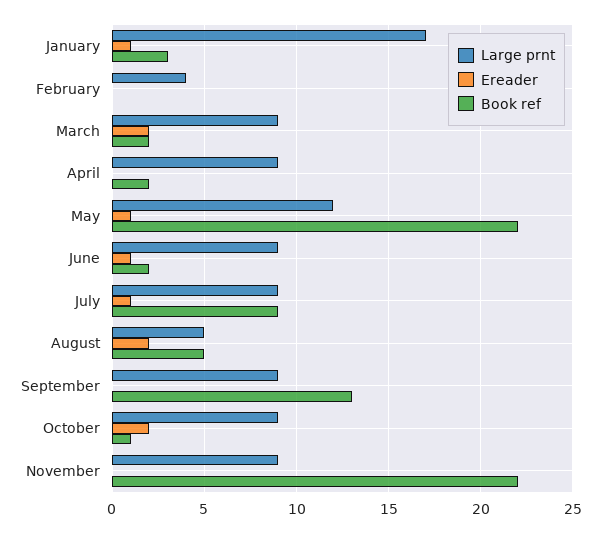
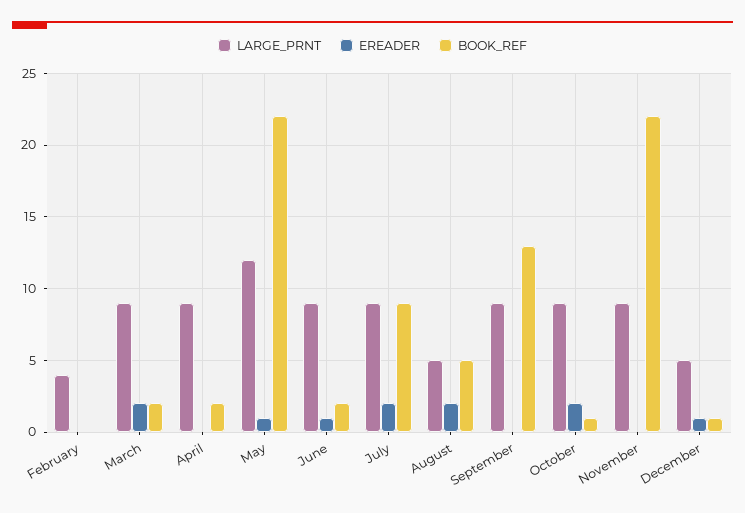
Large prnt, January: 17 -> none
Ereader, January: 1 -> none
Book ref, January: 3 -> none
Ereader, July: 1 -> 2
Large prnt, December: none -> 5
Ereader, December: none -> 1
Book ref, December: none -> 1

